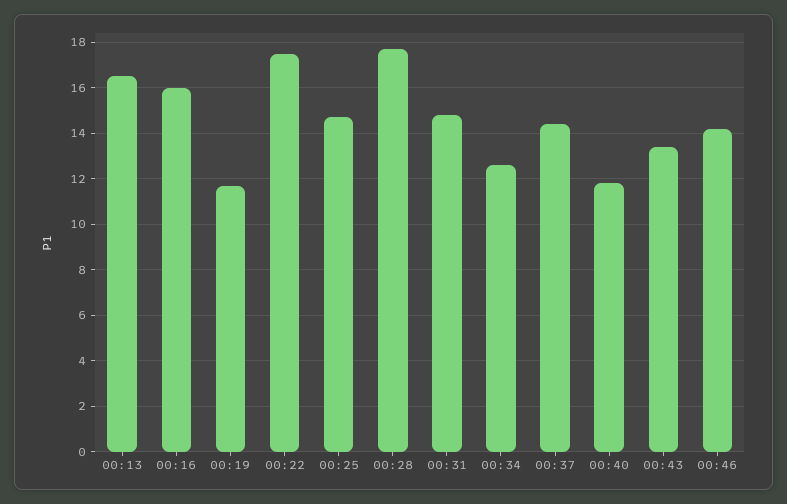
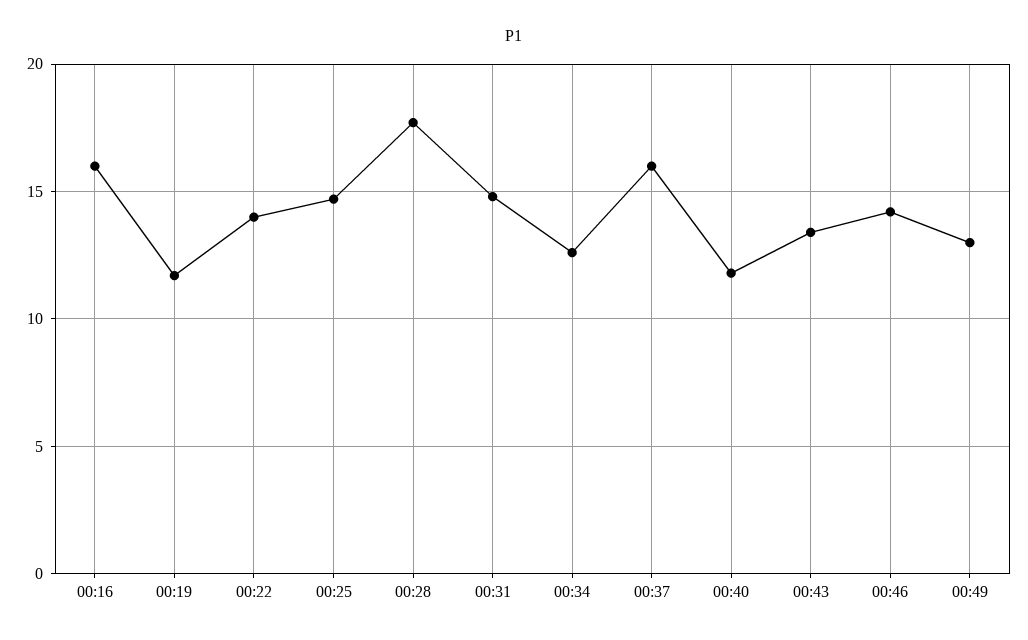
00:13: 16.5 -> none
00:22: 17.5 -> 14
00:37: 14.5 -> 16
00:49: none -> 13

